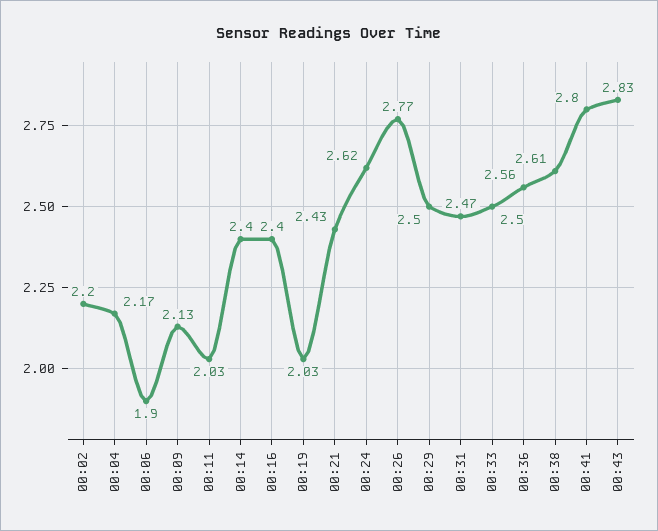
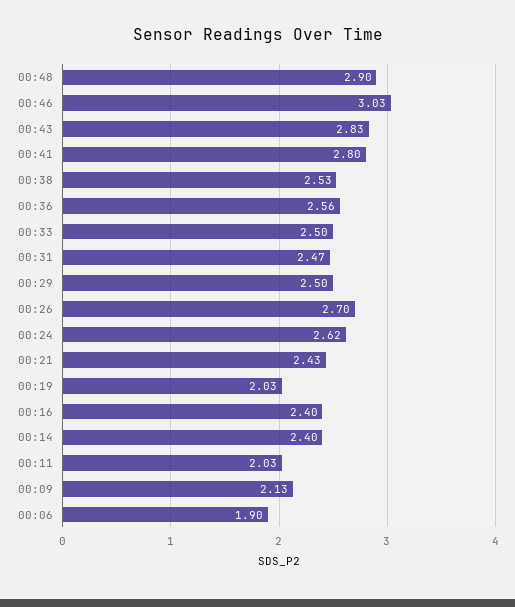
00:02: 2.2 -> none
00:04: 2.17 -> none
00:26: 2.77 -> 2.7
00:38: 2.61 -> 2.53
00:48: none -> 2.9
00:46: none -> 3.03

